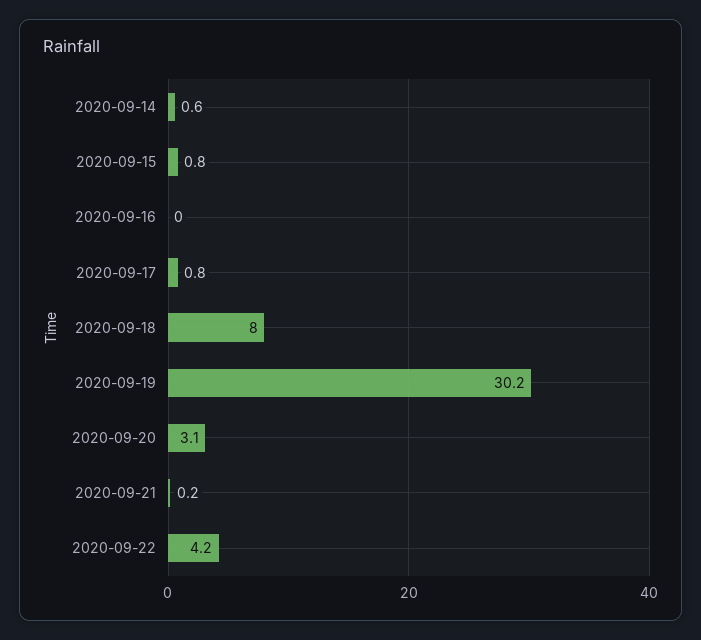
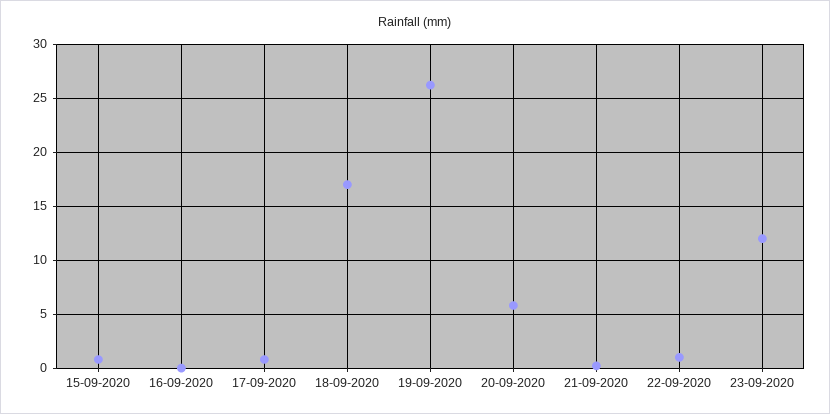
2020-09-14: 0.6 -> none
2020-09-18: 8 -> 17
2020-09-19: 30.2 -> 26
2020-09-20: 3.1 -> 6
2020-09-22: 4.2 -> 1
23-09-2020: none -> 12

